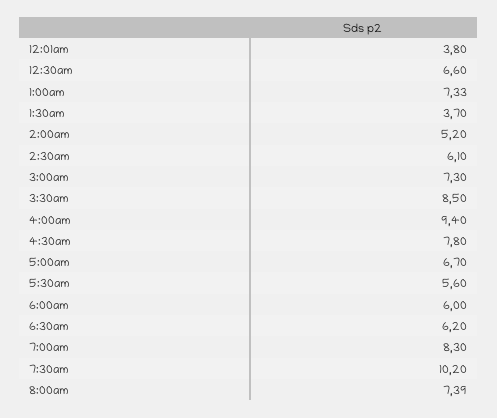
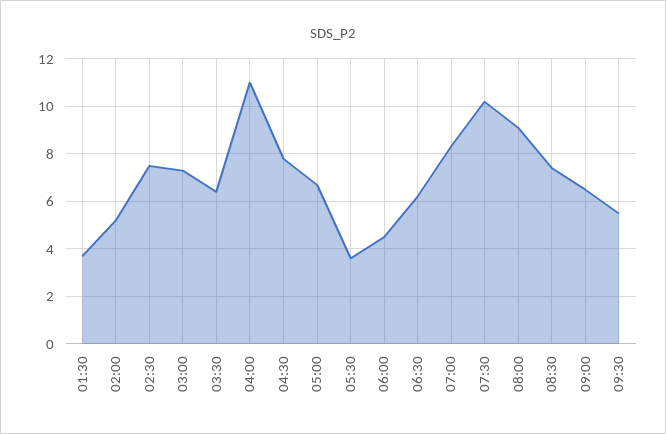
12:01am: 3.8 -> none
12:30am: 6.6 -> none
1:00am: 7.33 -> none
2:30am: 6.1 -> 7.5
3:30am: 8.5 -> 6.5
4:00am: 9.4 -> 11
5:30am: 5.6 -> 3.5
6:00am: 6 -> 4.5
8:00am: 7.39 -> 9
08:30: none -> 7.5
09:00: none -> 6.5
09:30: none -> 5.5

